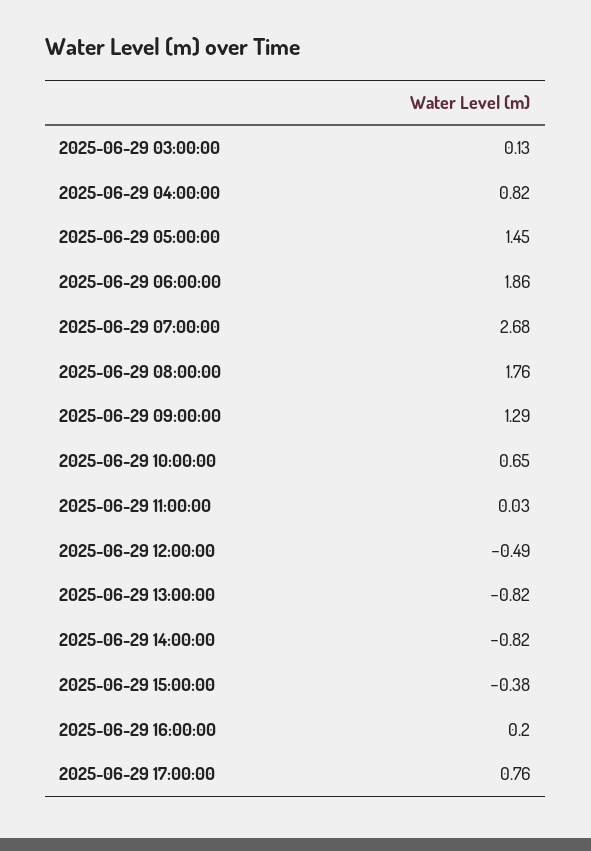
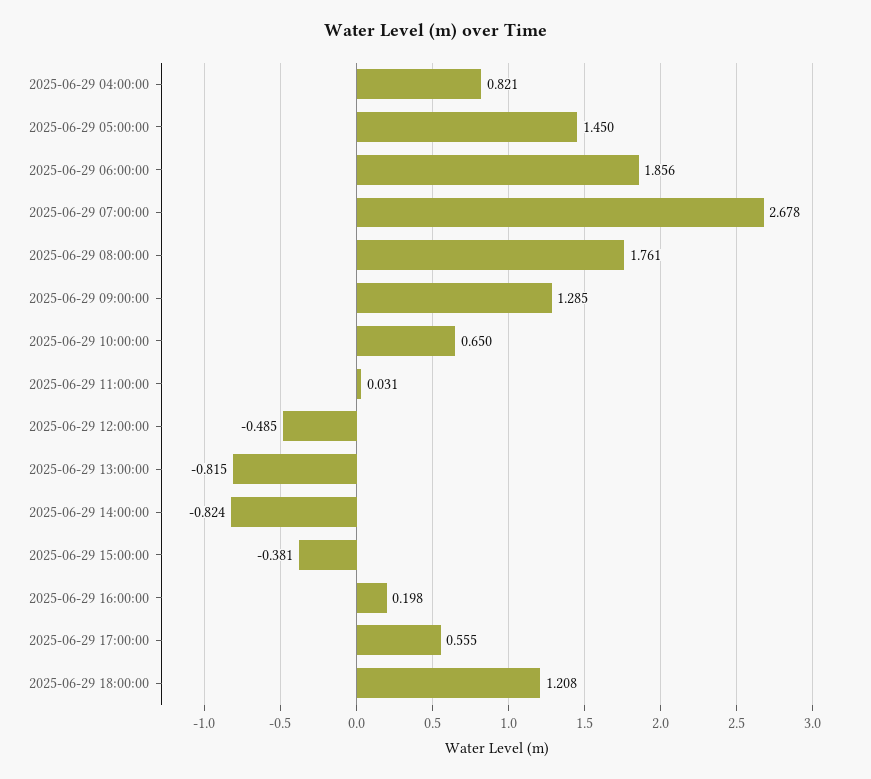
2025-06-29 03:00:00: 0.13 -> none
2025-06-29 17:00:00: 0.76 -> 0.555
2025-06-29 18:00:00: none -> 1.208

